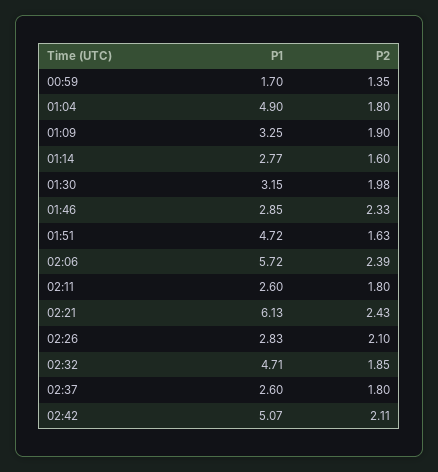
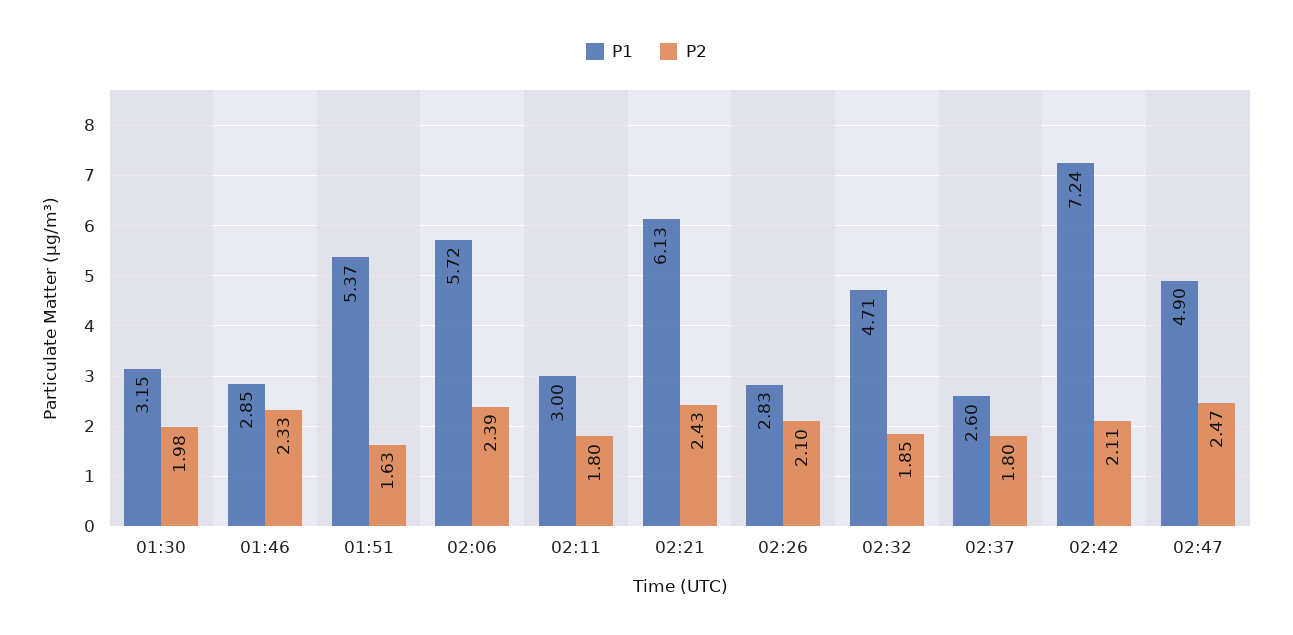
P1, 00:59: 1.7 -> none
P2, 00:59: 1.35 -> none
P1, 01:04: 4.9 -> none
P2, 01:04: 1.8 -> none
P1, 01:09: 3.25 -> none
P2, 01:09: 1.9 -> none
P1, 01:14: 2.77 -> none
P2, 01:14: 1.6 -> none
P1, 01:51: 4.72 -> 5.37
P1, 02:11: 2.6 -> 3
P1, 02:42: 5.07 -> 7.24
P1, 02:47: none -> 4.9
P2, 02:47: none -> 2.47

